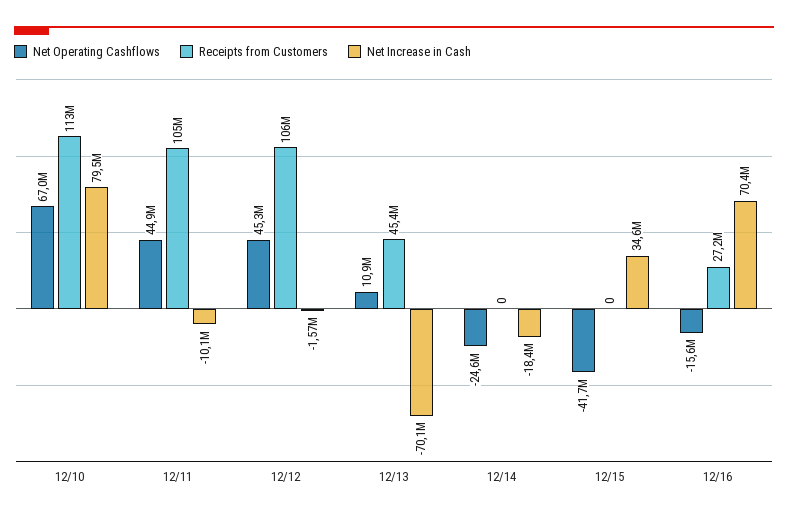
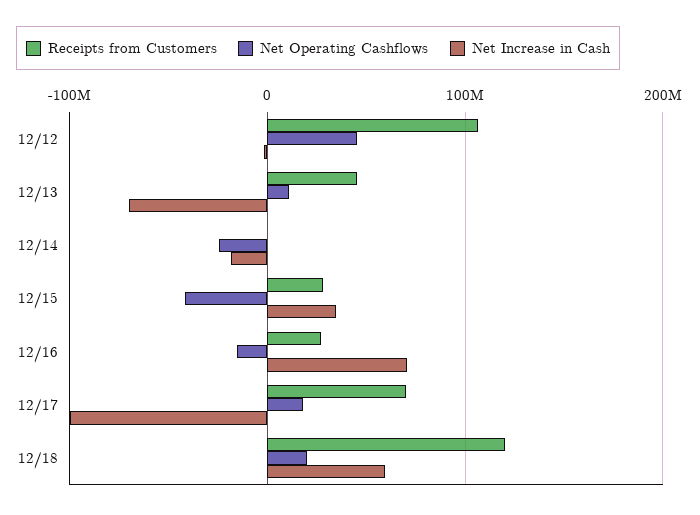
Net Operating Cashflows, 12/10: 67000000 -> none
Receipts from Customers, 12/10: 113000000 -> none
Net Increase in Cash, 12/10: 79500000 -> none
Net Operating Cashflows, 12/11: 44900000 -> none
Receipts from Customers, 12/11: 105000000 -> none
Net Increase in Cash, 12/11: -10100000 -> none
Receipts from Customers, 12/15: 0 -> 30000000
Receipts from Customers, 12/17: none -> 70000000
Net Operating Cashflows, 12/17: none -> 20000000
Net Increase in Cash, 12/17: none -> -100000000
Receipts from Customers, 12/18: none -> 120000000
Net Operating Cashflows, 12/18: none -> 20000000
Net Increase in Cash, 12/18: none -> 60000000

